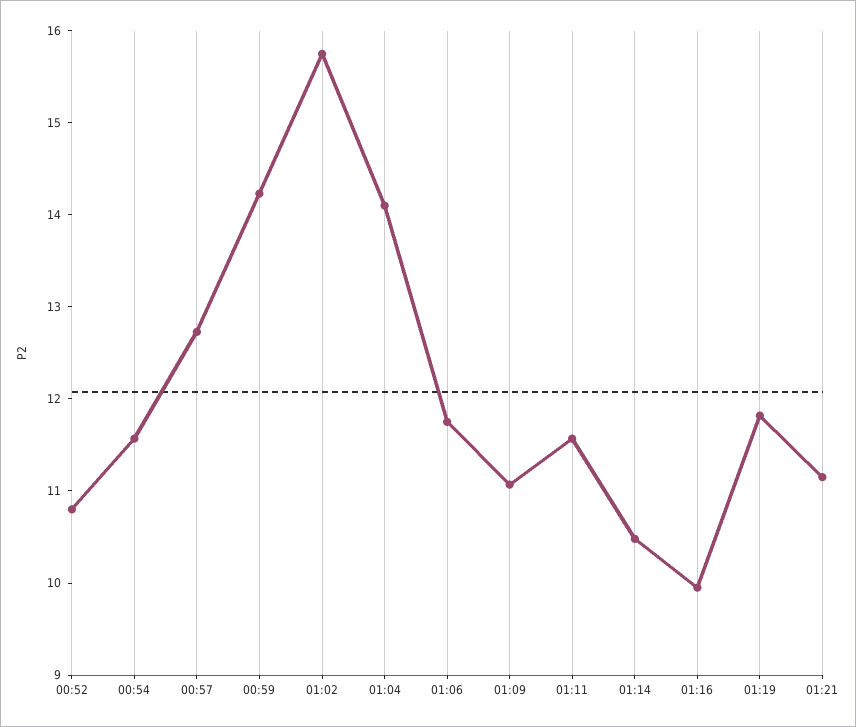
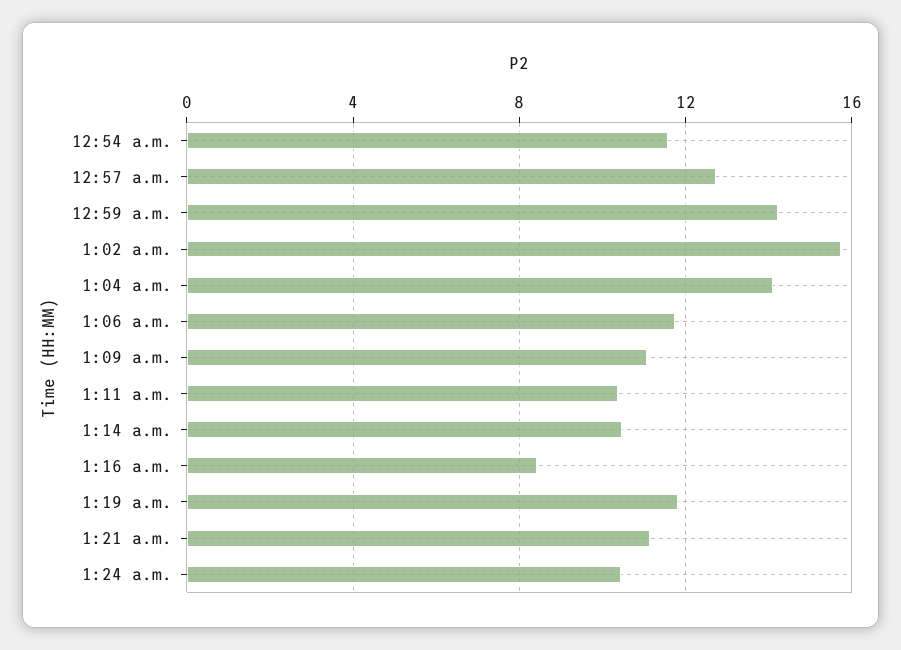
00:52: 10.8 -> none
01:11: 11.6 -> 10.5
01:16: 10 -> 8.5
1:24 a.m.: none -> 10.5

